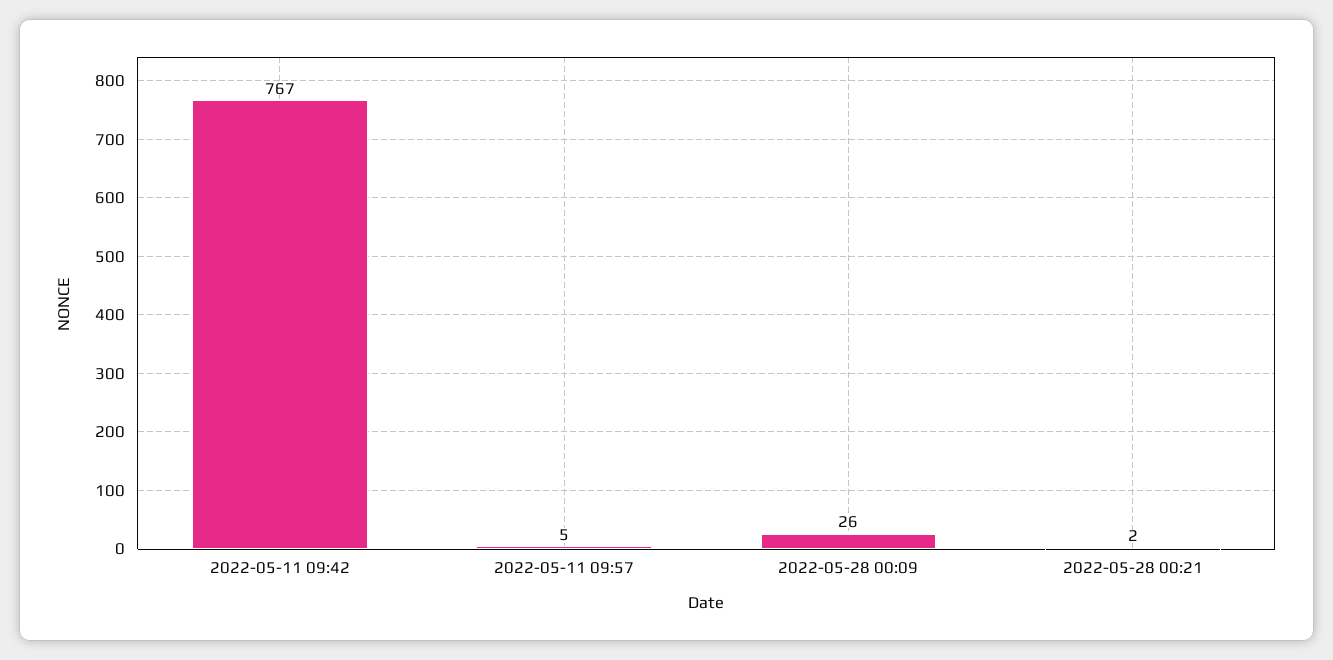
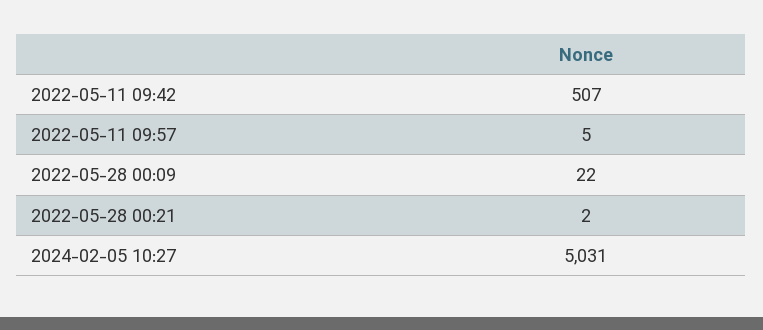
2022-05-11 09:42: 767 -> 507
2022-05-28 00:09: 26 -> 22
2024-02-05 10:27: none -> 5031

